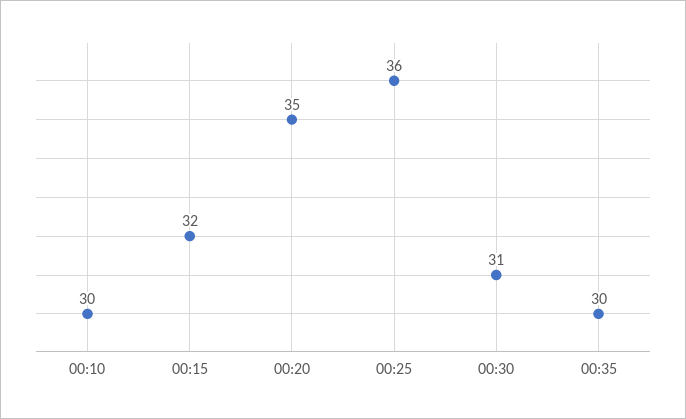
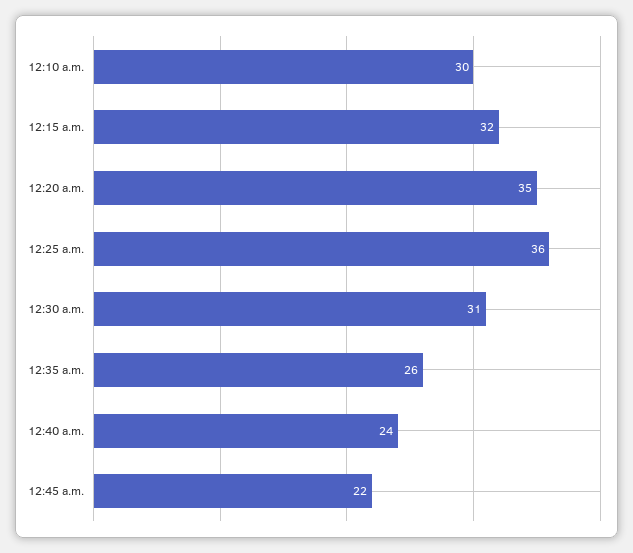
00:35: 30 -> 26
12:40 a.m.: none -> 24
12:45 a.m.: none -> 22

